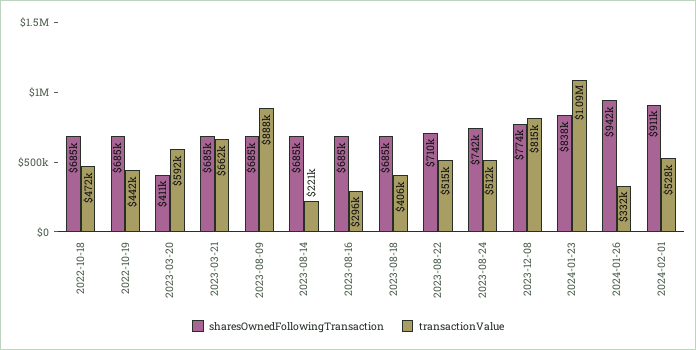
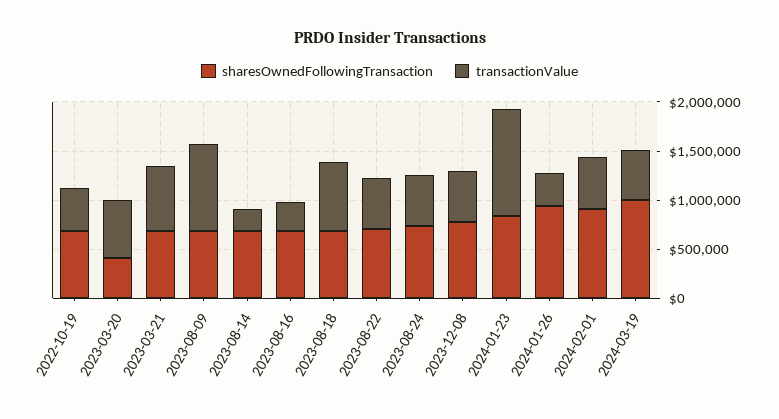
sharesOwnedFollowingTransaction, 2022-10-18: 685000 -> none
transactionValue, 2022-10-18: 472000 -> none
transactionValue, 2023-08-18: 406000 -> 700000
transactionValue, 2023-12-08: 815000 -> 500000
sharesOwnedFollowingTransaction, 2024-03-19: none -> 1000000
transactionValue, 2024-03-19: none -> 500000

